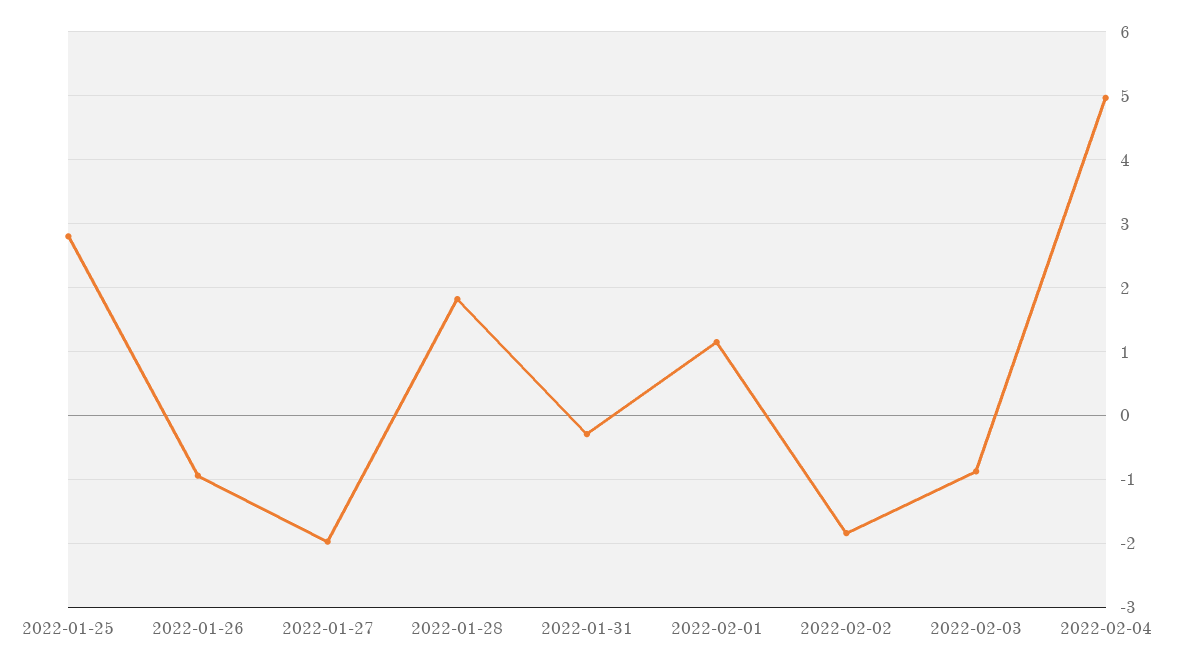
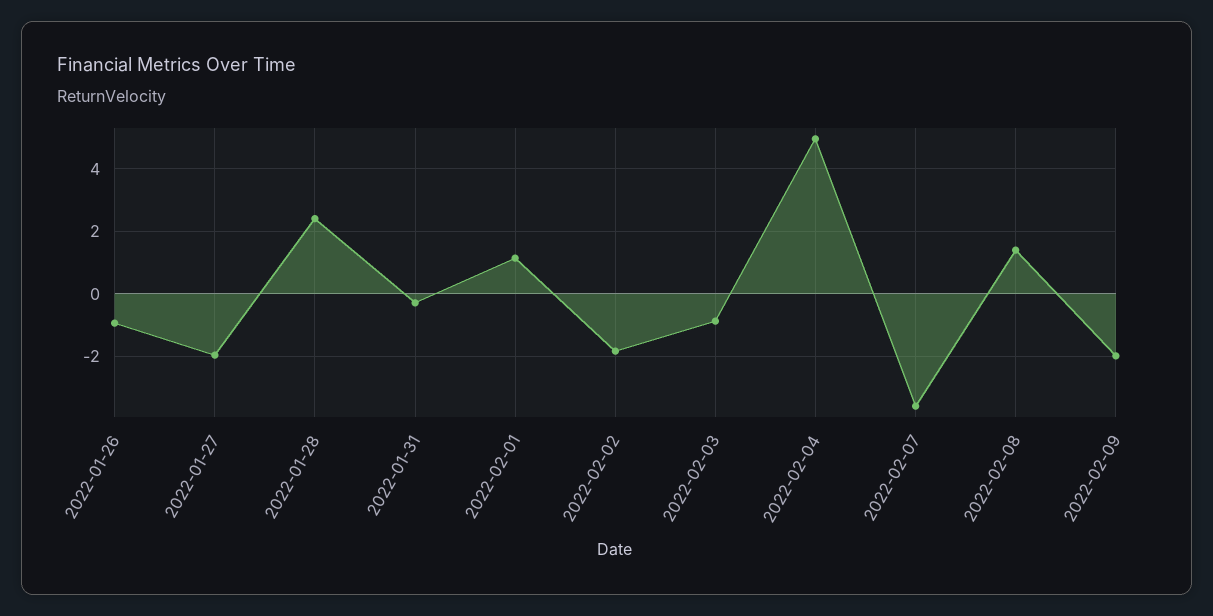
2022-01-25: 2.8 -> none
2022-01-28: 1.8 -> 2.4
2022-02-07: none -> -3.6
2022-02-08: none -> 1.4
2022-02-09: none -> -2

